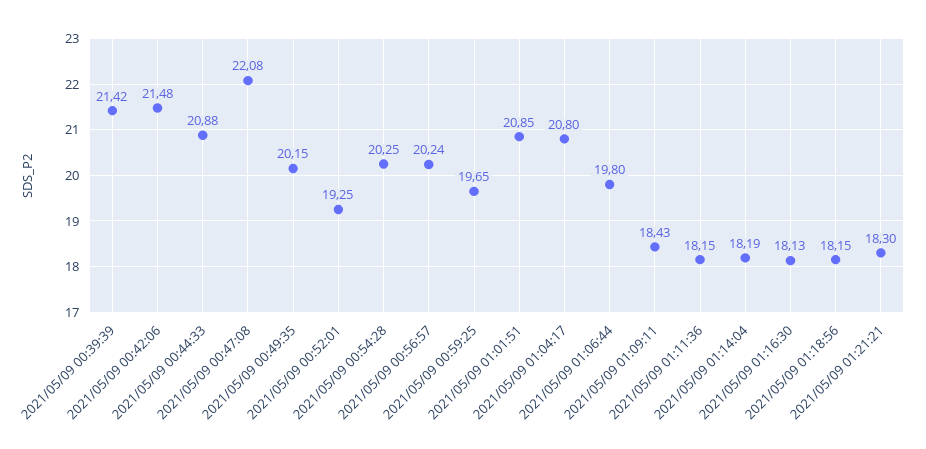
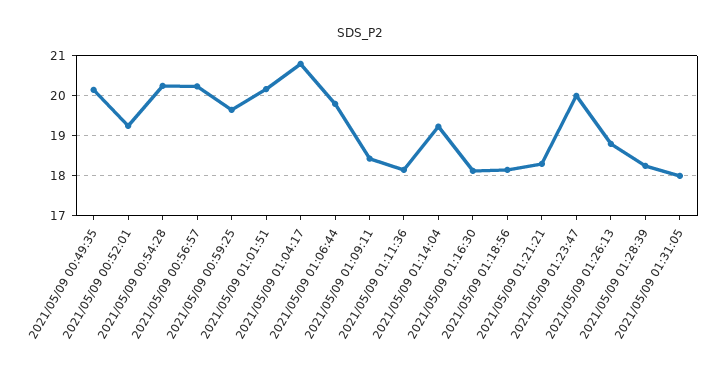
2021/05/09 00:39:39: 21.42 -> none
2021/05/09 00:42:06: 21.48 -> none
2021/05/09 00:44:33: 20.88 -> none
2021/05/09 00:47:08: 22.08 -> none
2021/05/09 01:01:51: 20.85 -> 20.2
2021/05/09 01:14:04: 18.19 -> 19.2
2021/05/09 01:23:47: none -> 20
2021/05/09 01:26:13: none -> 18.8
2021/05/09 01:28:39: none -> 18.2
2021/05/09 01:31:05: none -> 18

